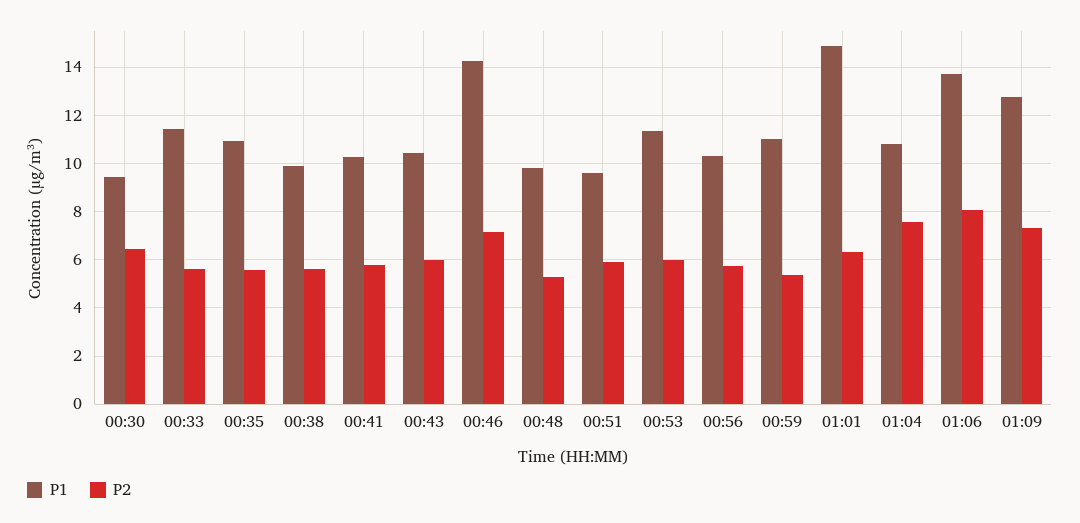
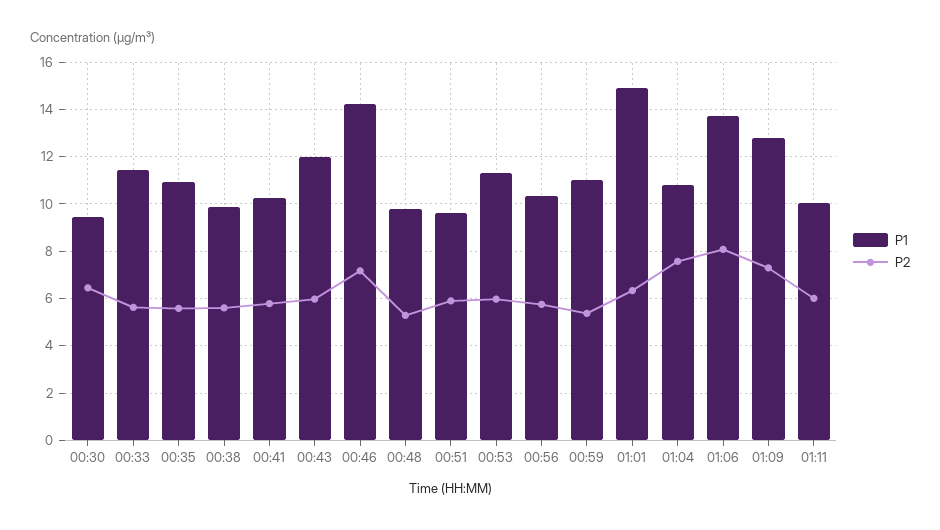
P1, 00:43: 10.5 -> 12
P1, 01:11: none -> 10
P2, 01:11: none -> 6

